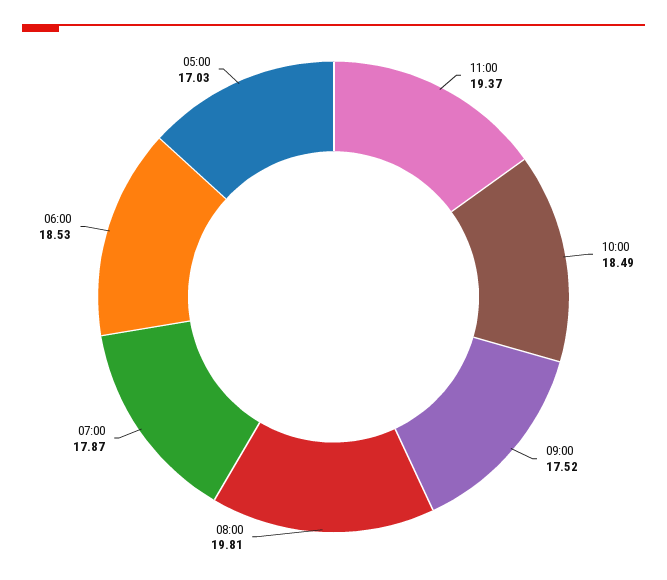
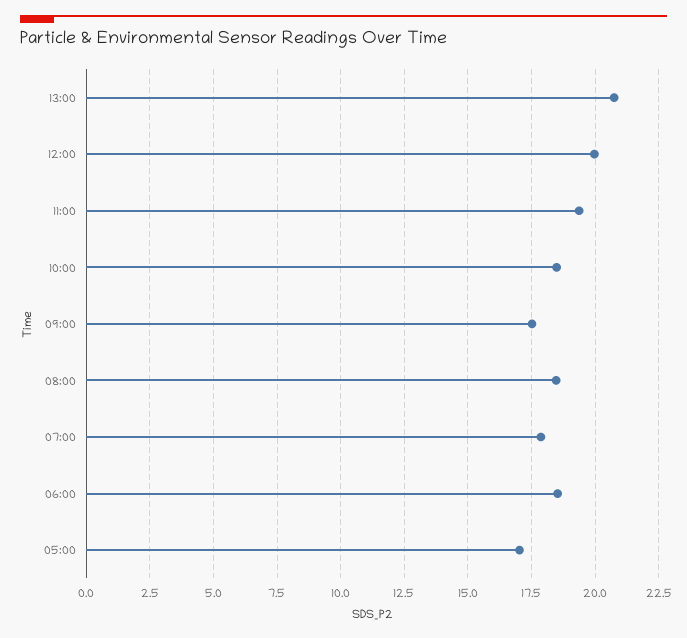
08:00: 19.81 -> 18.5
13:00: none -> 20.75
12:00: none -> 20

